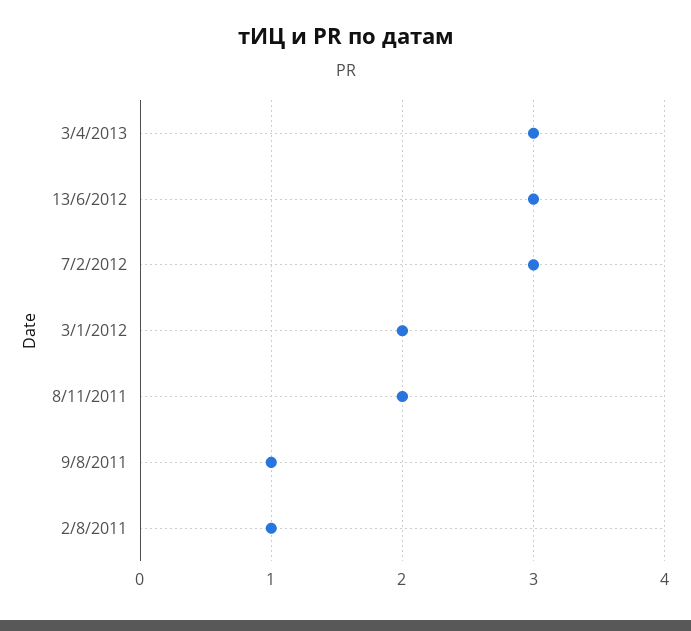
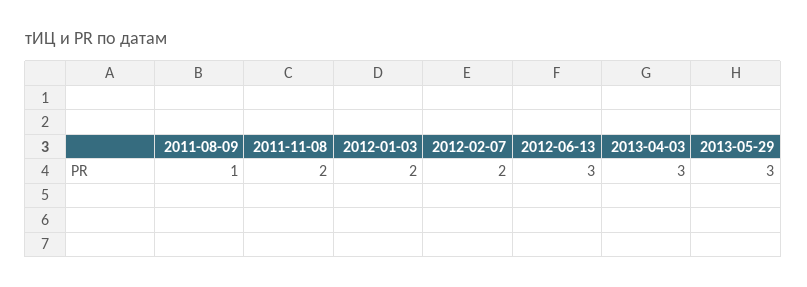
7/2/2012: 3 -> 2
2/8/2011: 1 -> none
2013-05-29: none -> 3

